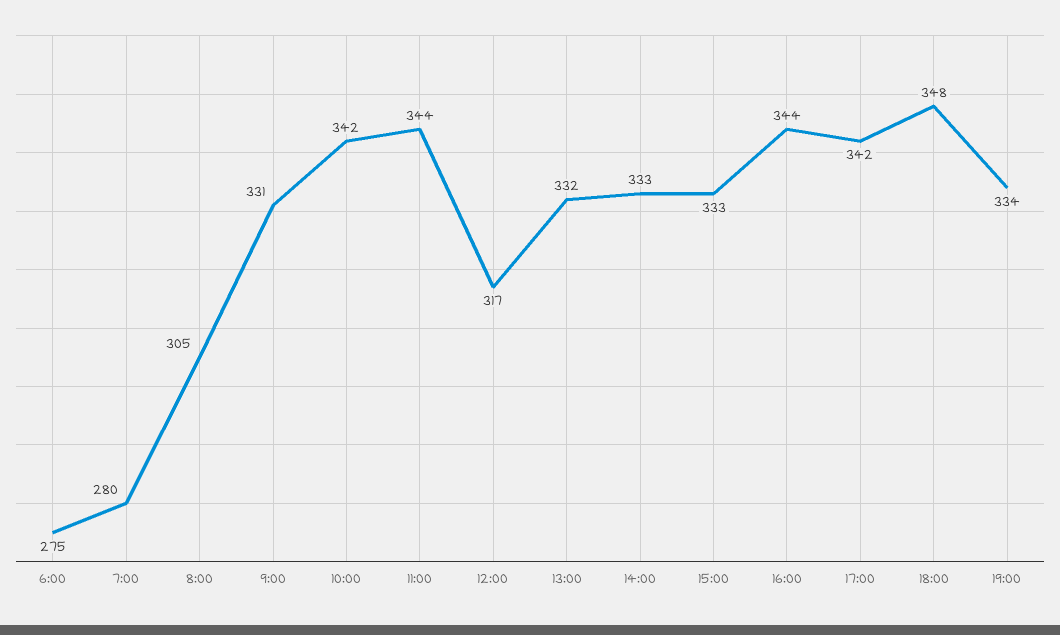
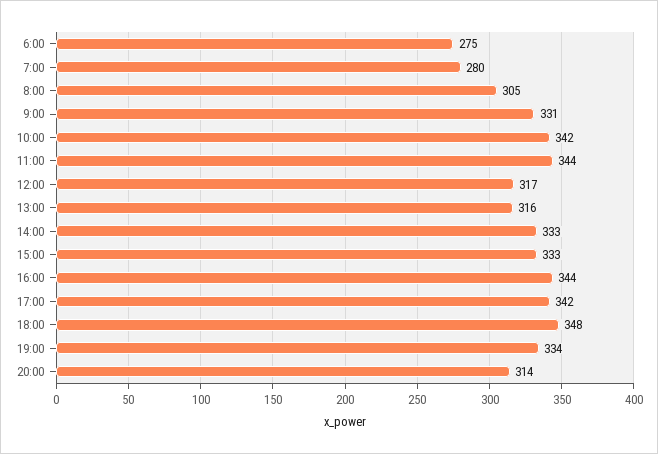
13:00: 332 -> 316
20:00: none -> 314

